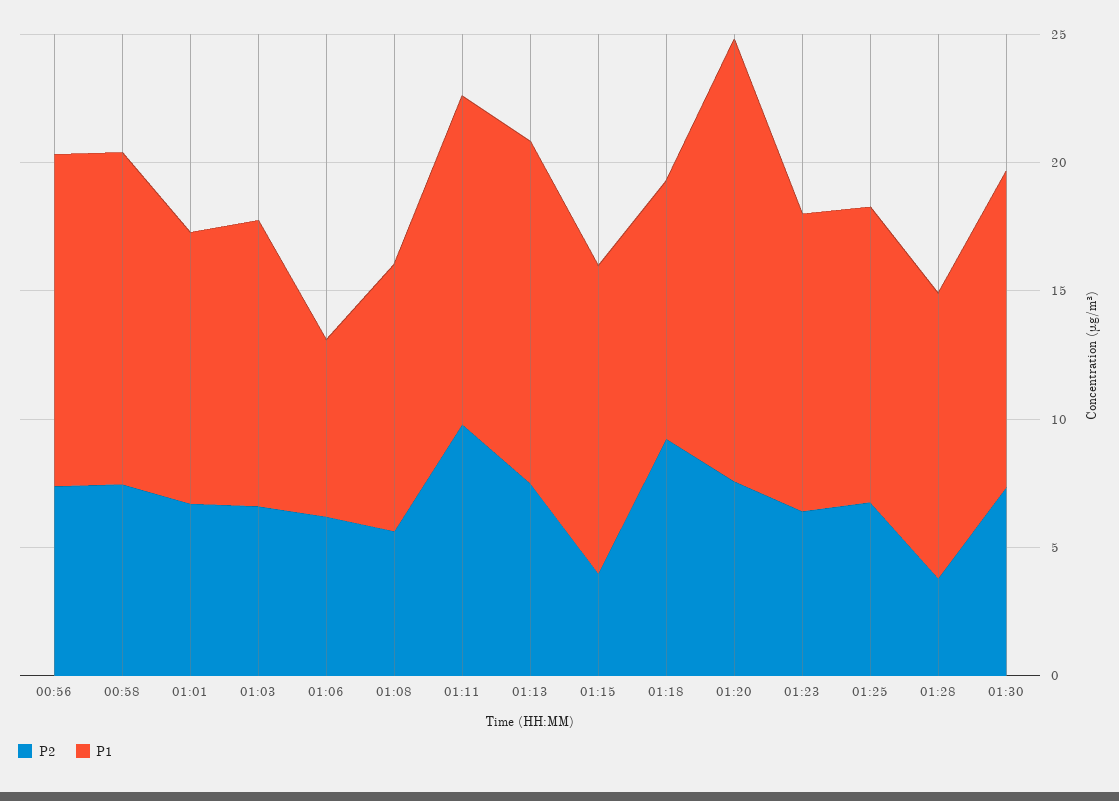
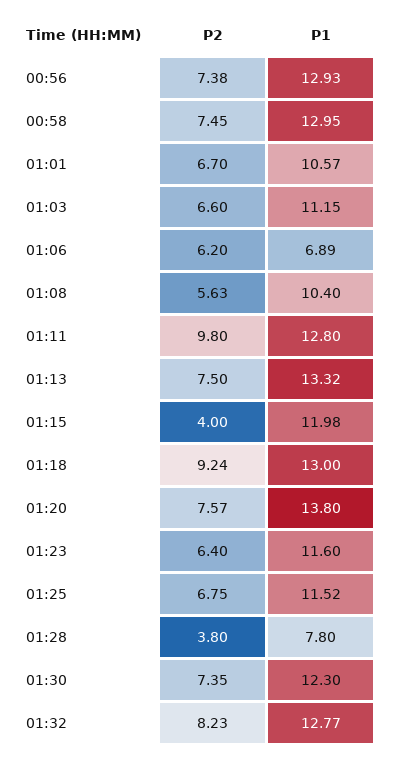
P1, 01:18: 10 -> 13
P1, 01:20: 17 -> 13.8
P1, 01:28: 11 -> 7.8
P2, 01:32: none -> 8.23
P1, 01:32: none -> 12.77

